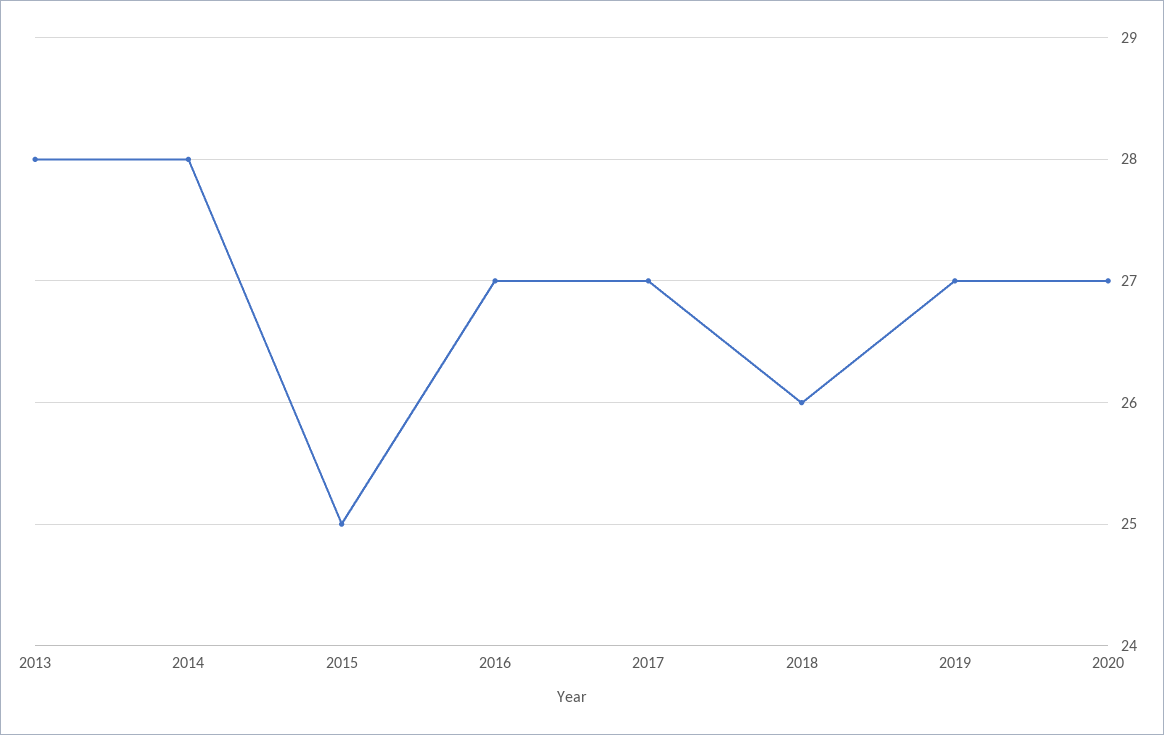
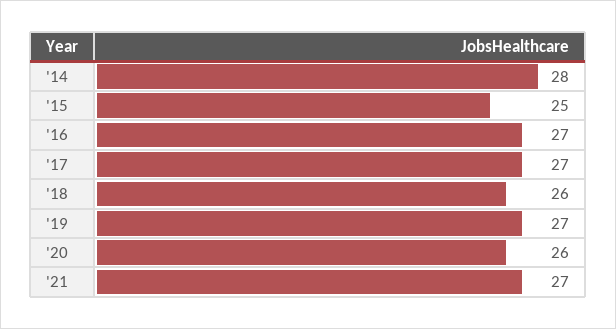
2013: 28 -> none
2020: 27 -> 26
'21: none -> 27

